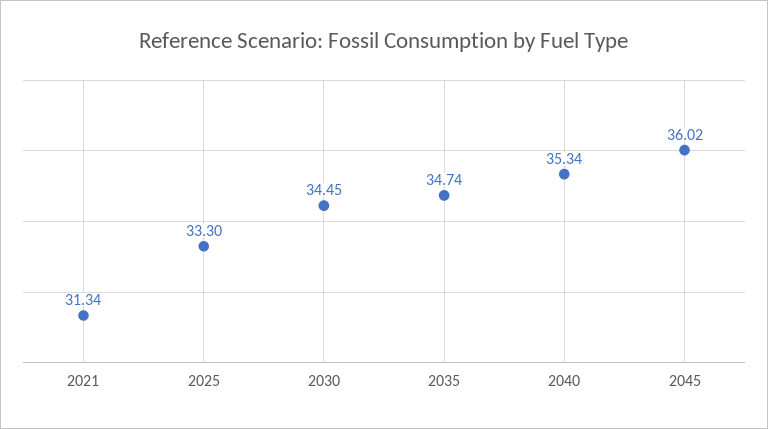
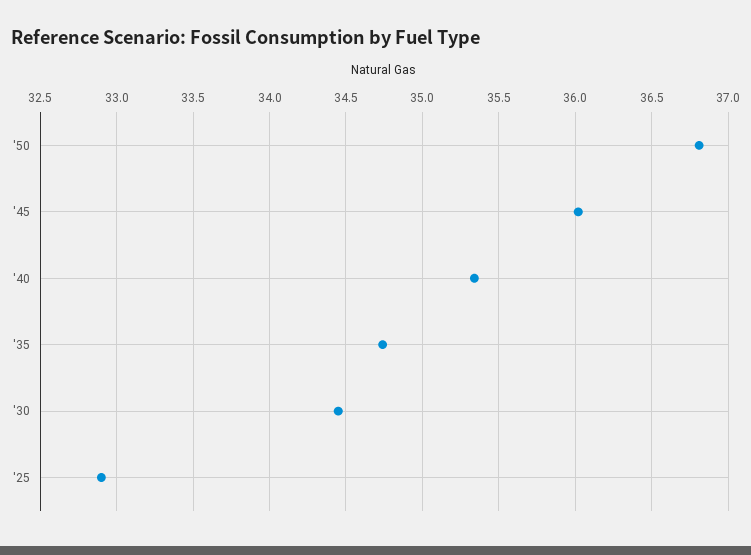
2021: 31.34 -> none
2025: 33.3 -> 32.9
'50: none -> 36.8

